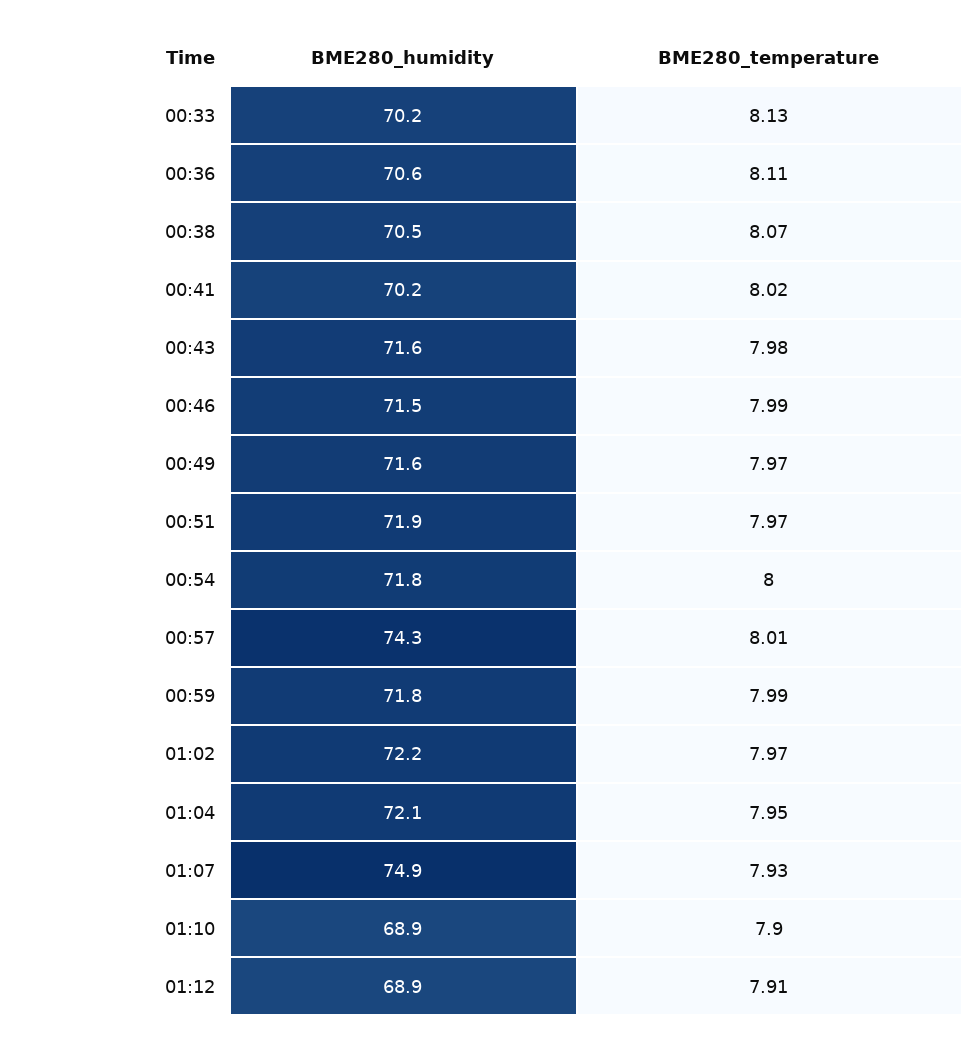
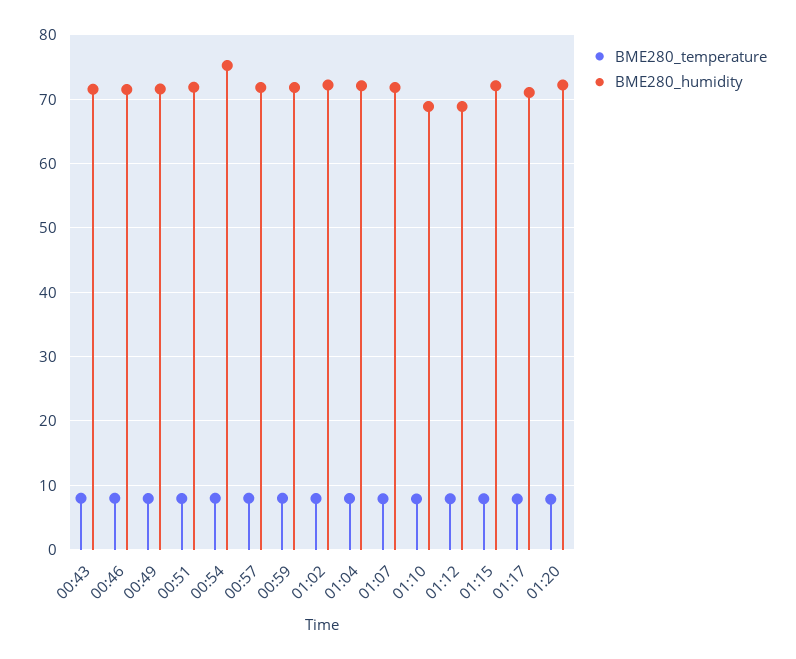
BME280_humidity, 00:33: 70.2 -> none
BME280_temperature, 00:33: 8.13 -> none
BME280_humidity, 00:36: 70.6 -> none
BME280_temperature, 00:36: 8.11 -> none
BME280_humidity, 00:38: 70.5 -> none
BME280_temperature, 00:38: 8.07 -> none
BME280_humidity, 00:41: 70.2 -> none
BME280_temperature, 00:41: 8.02 -> none
BME280_humidity, 00:54: 71.8 -> 75
BME280_humidity, 00:57: 74.3 -> 72
BME280_humidity, 01:07: 74.9 -> 72
BME280_temperature, 01:15: none -> 8
BME280_humidity, 01:15: none -> 72
BME280_temperature, 01:17: none -> 8
BME280_humidity, 01:17: none -> 71
BME280_temperature, 01:20: none -> 8
BME280_humidity, 01:20: none -> 72

